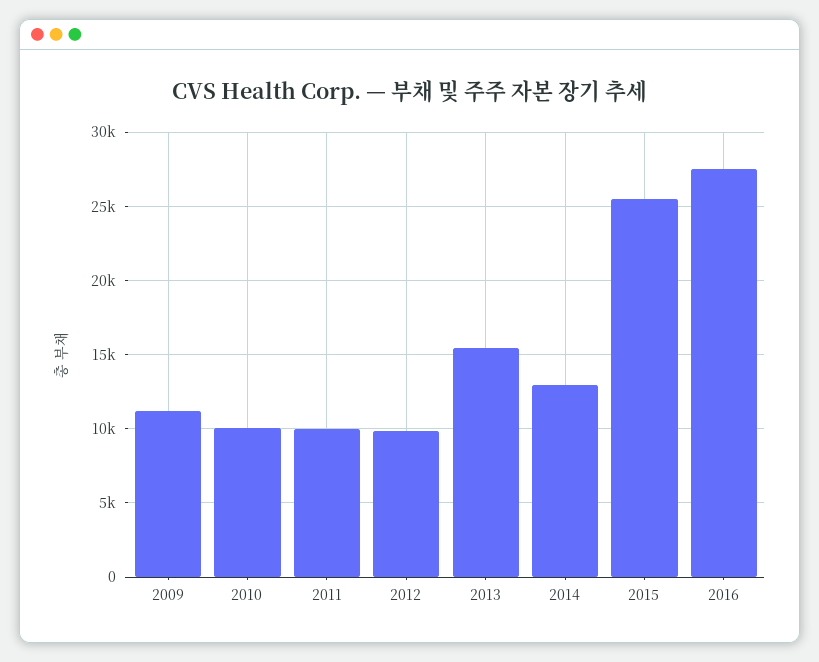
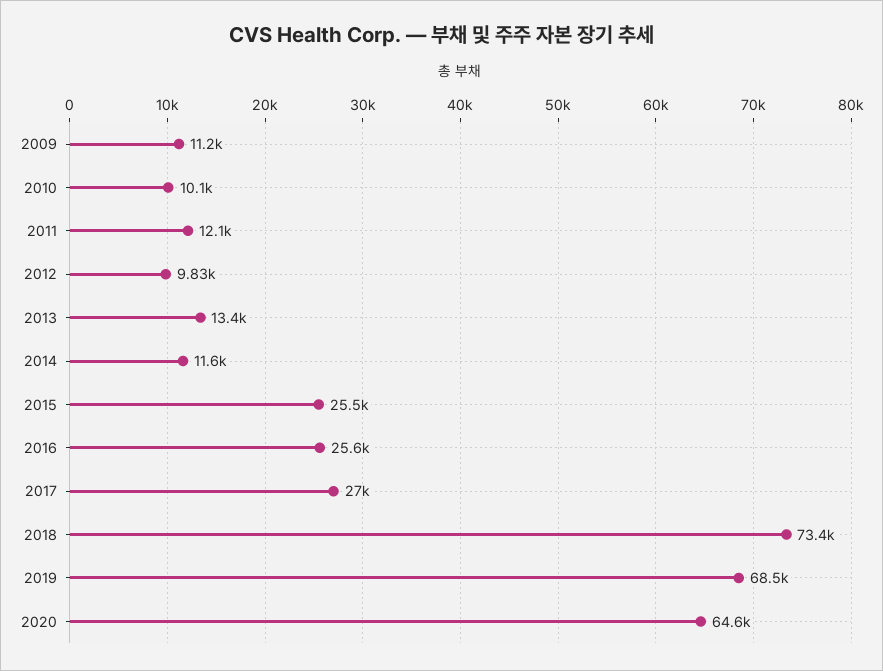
2011: 10000 -> 12100
2013: 15500 -> 13400
2014: 13000 -> 11600
2016: 27500 -> 25600
2017: none -> 27000
2018: none -> 73400
2019: none -> 68500
2020: none -> 64600

